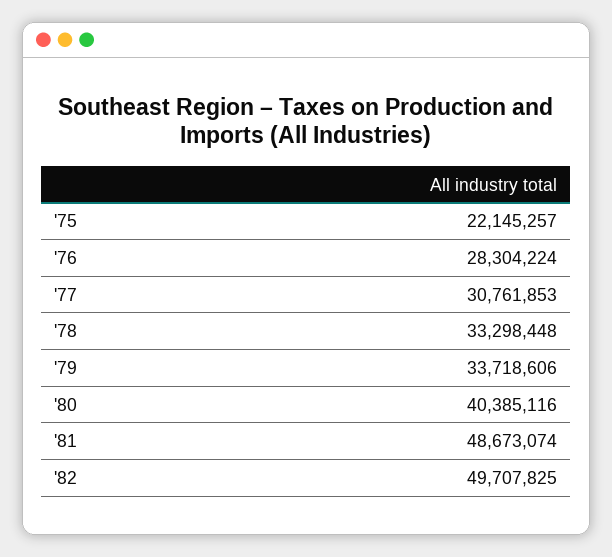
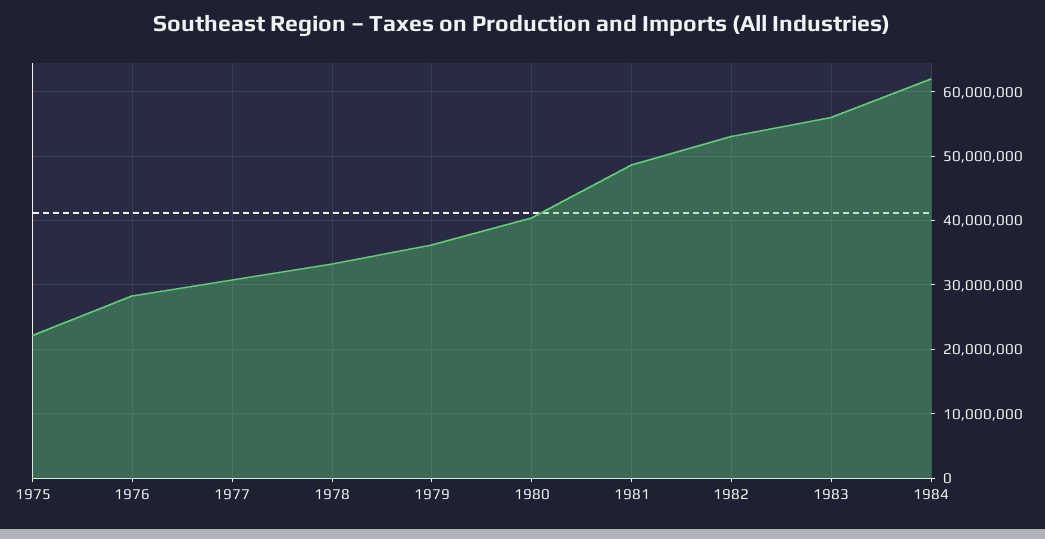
'79: 33718606 -> 36000000
'82: 49707825 -> 53000000
1983: none -> 56000000
1984: none -> 62000000

